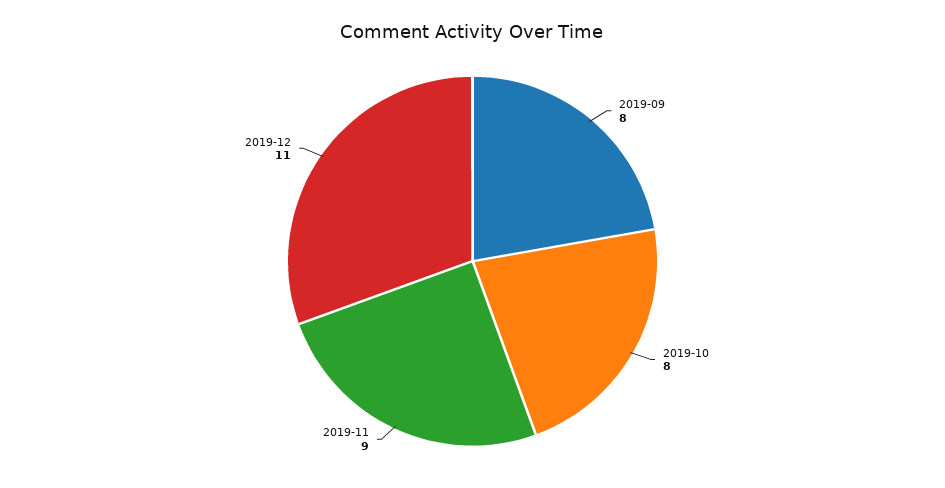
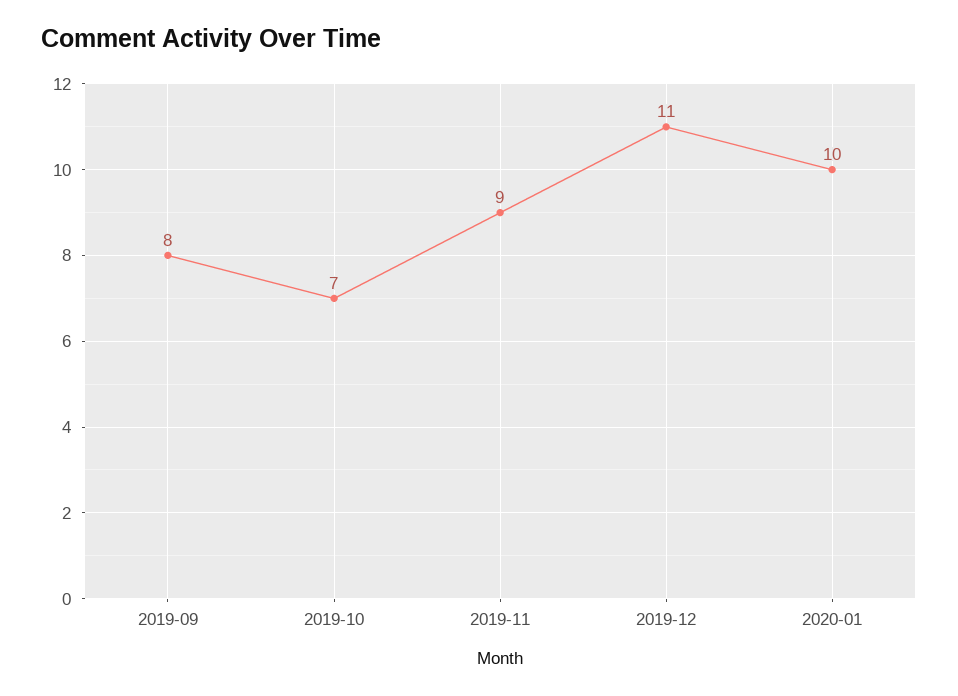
2019-10: 8 -> 7
2020-01: none -> 10

